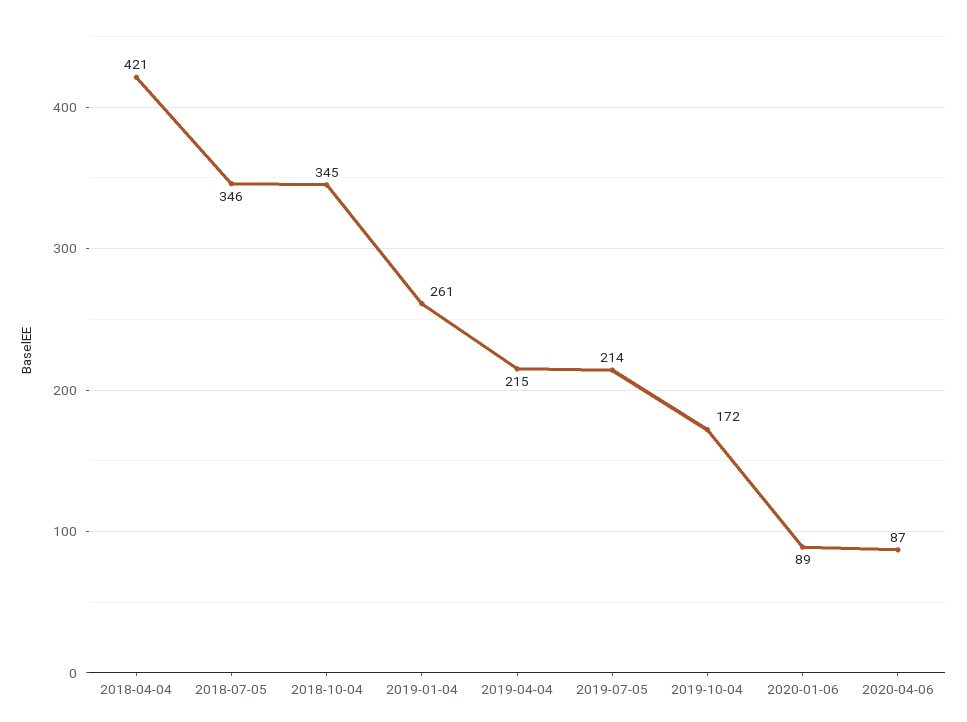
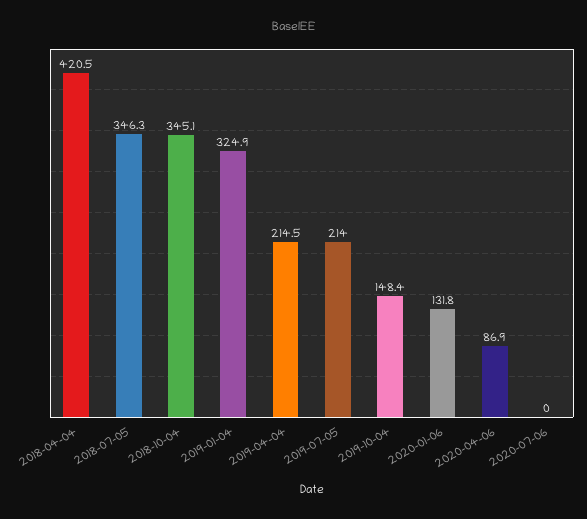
2019-01-04: 261 -> 324.9
2019-10-04: 172 -> 148.4
2020-01-06: 89 -> 131.8
2020-07-06: none -> 0

